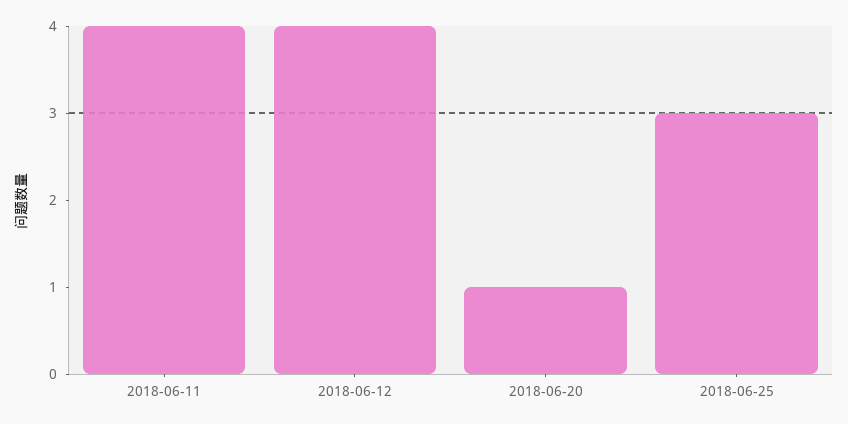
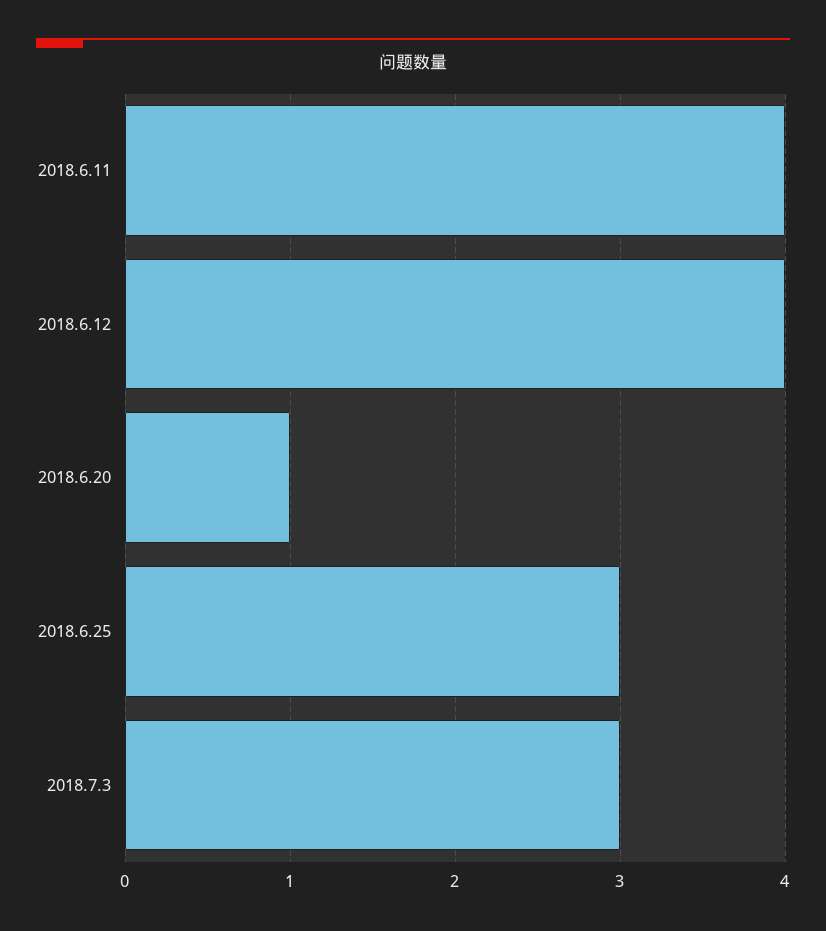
2018.7.3: none -> 3

